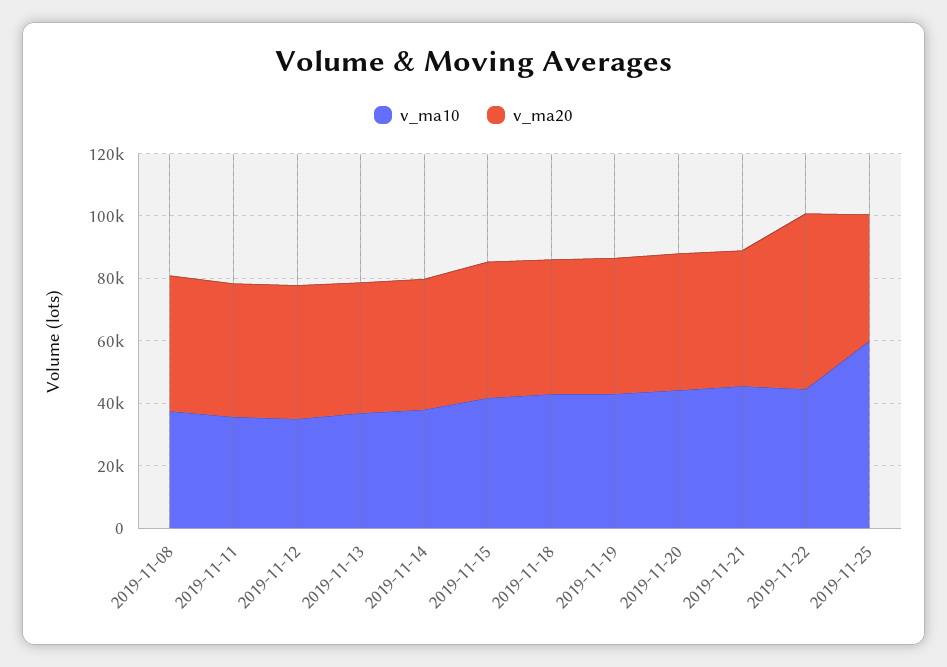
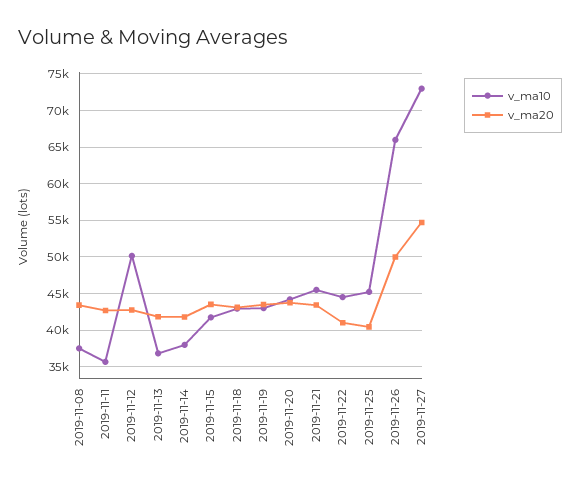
v_ma10, 2019-11-12: 35000 -> 50000
v_ma20, 2019-11-22: 55000 -> 41000
v_ma10, 2019-11-25: 60000 -> 45000
v_ma10, 2019-11-26: none -> 66000
v_ma20, 2019-11-26: none -> 50000
v_ma10, 2019-11-27: none -> 73000
v_ma20, 2019-11-27: none -> 55000

